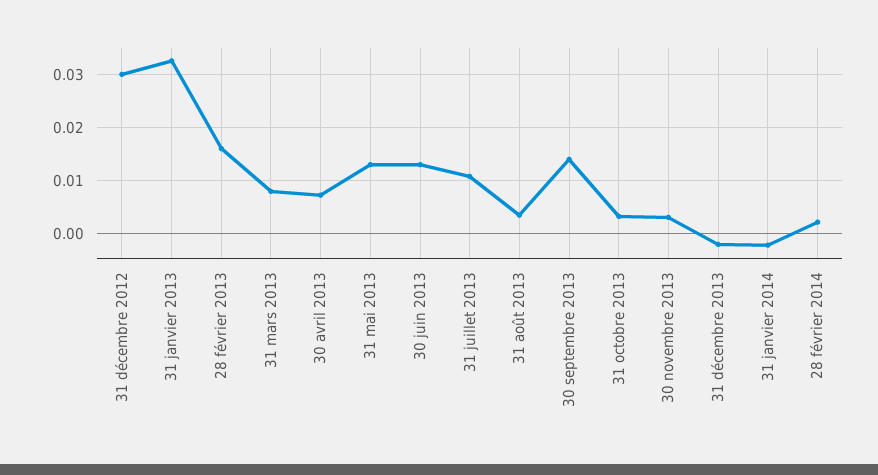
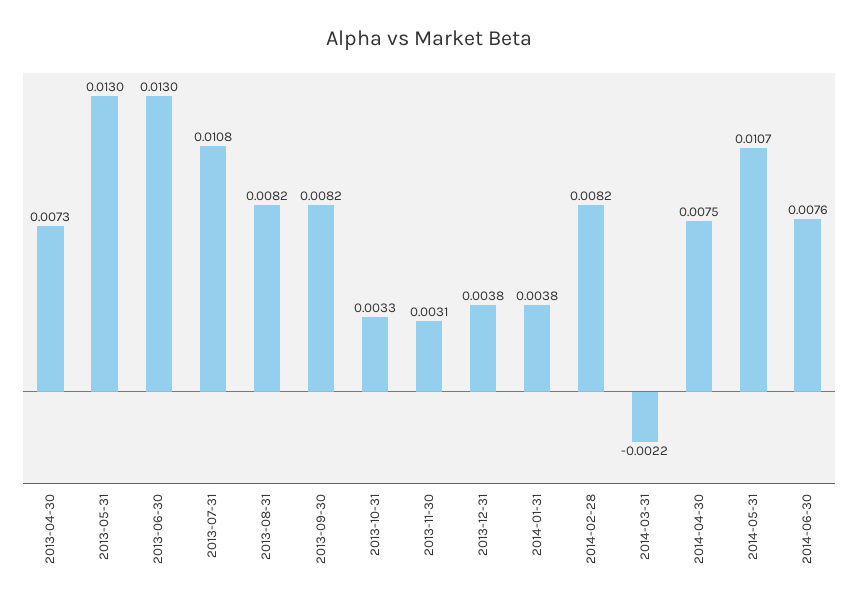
31 décembre 2012: 0.03 -> none
31 janvier 2013: 0.032 -> none
28 février 2013: 0.016 -> none
31 mars 2013: 0.008 -> none
31 août 2013: 0.004 -> 0.0082
30 septembre 2013: 0.014 -> 0.0082
31 décembre 2013: -0.002 -> 0.0038
31 janvier 2014: -0.002 -> 0.0038
28 février 2014: 0.002 -> 0.0082
2014-03-31: none -> -0.0022
2014-04-30: none -> 0.0075
2014-05-31: none -> 0.0107
2014-06-30: none -> 0.0076

